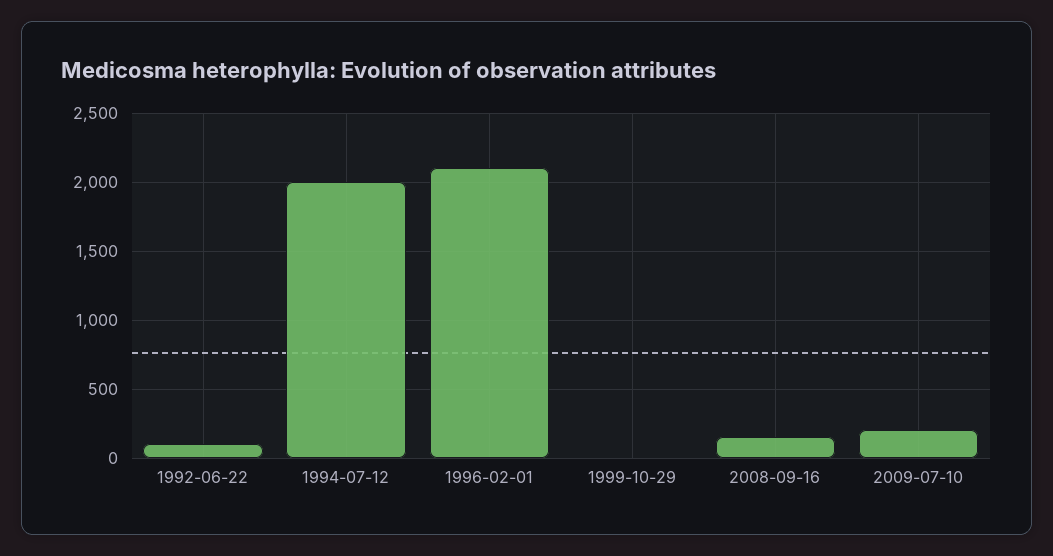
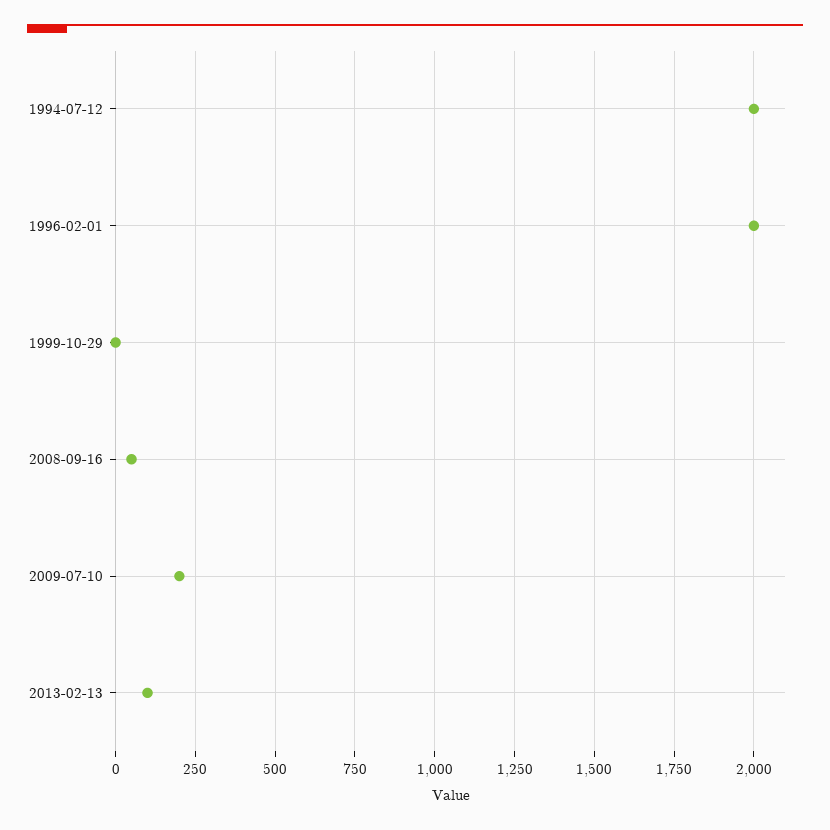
1992-06-22: 100 -> none
1996-02-01: 2100 -> 2000
2008-09-16: 150 -> 50
2013-02-13: none -> 100

